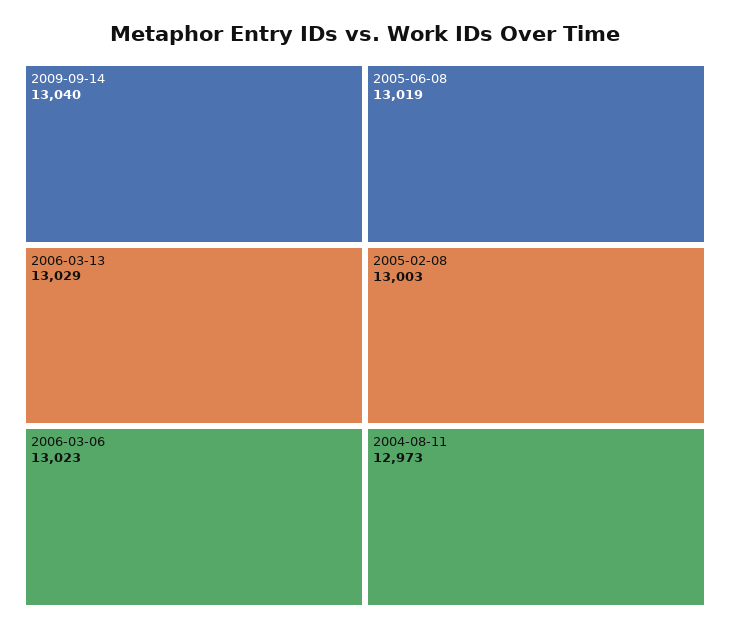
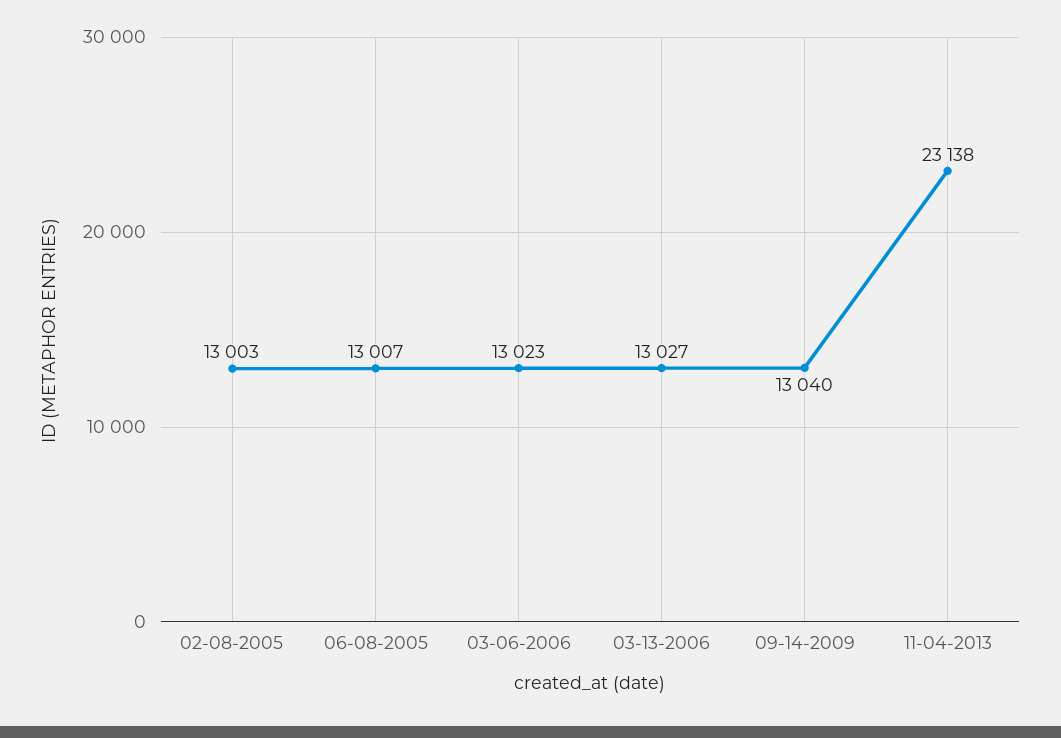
2006-03-13: 13029 -> 13027
2005-06-08: 13019 -> 13007
2004-08-11: 12973 -> none
11-04-2013: none -> 23138

